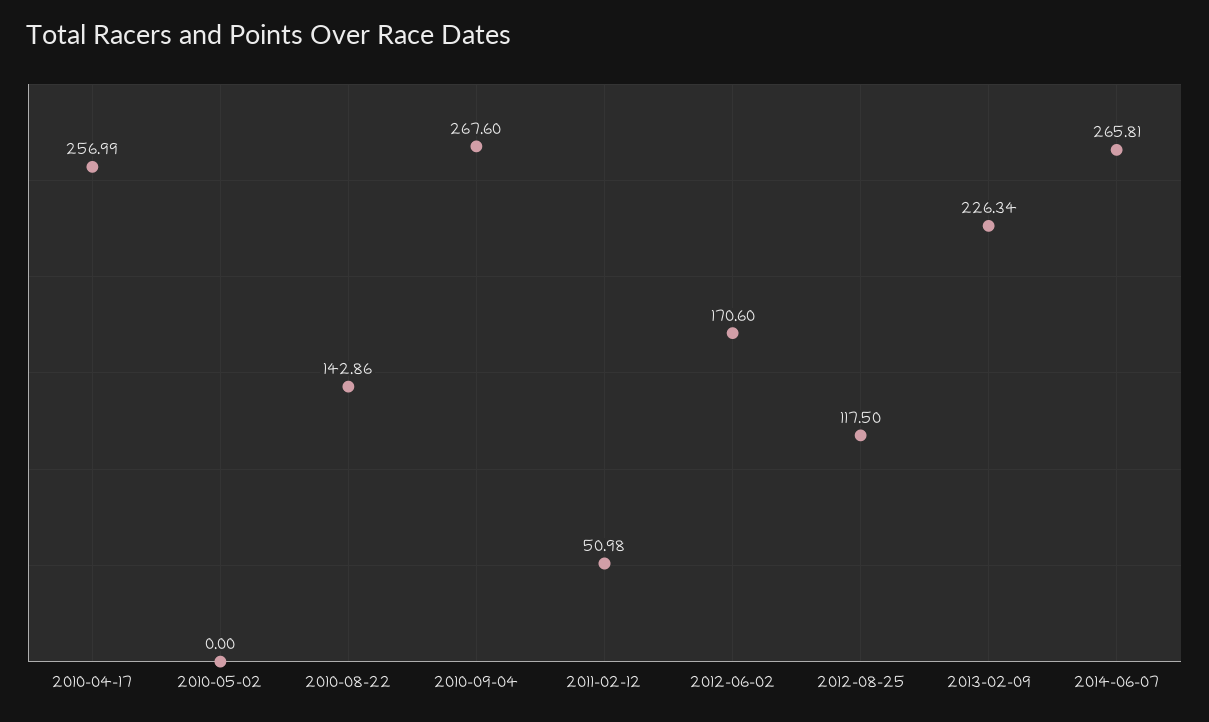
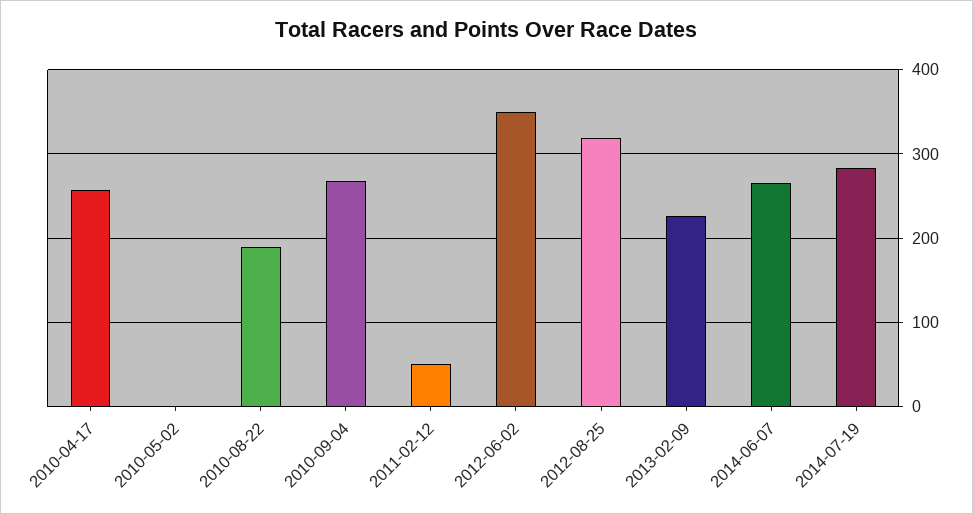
2010-08-22: 142.86 -> 190
2012-06-02: 170.6 -> 350
2012-08-25: 117.5 -> 320
2014-07-19: none -> 280

